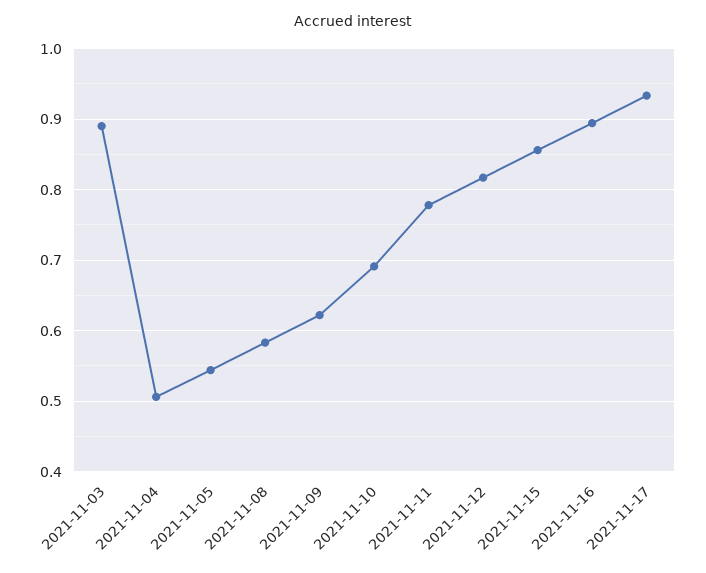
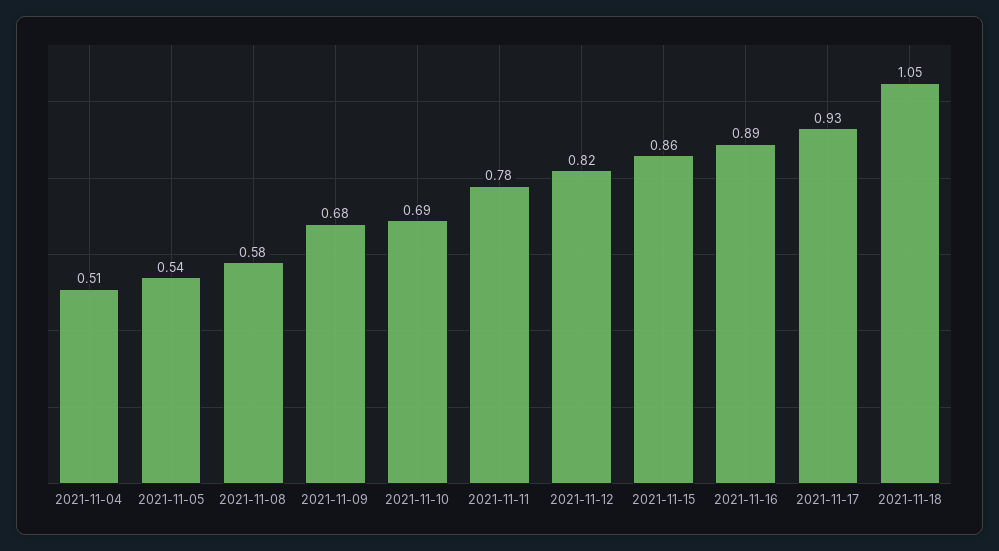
2021-11-03: 0.89 -> none
2021-11-09: 0.62 -> 0.68
2021-11-18: none -> 1.05

